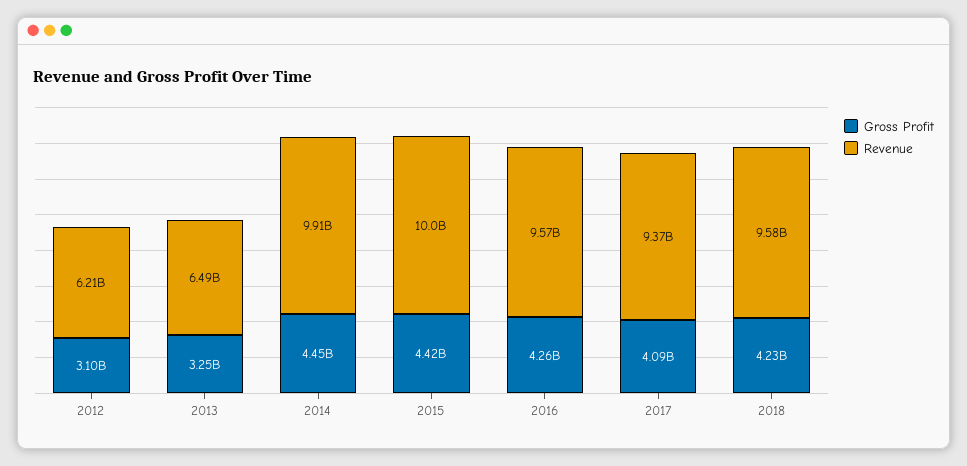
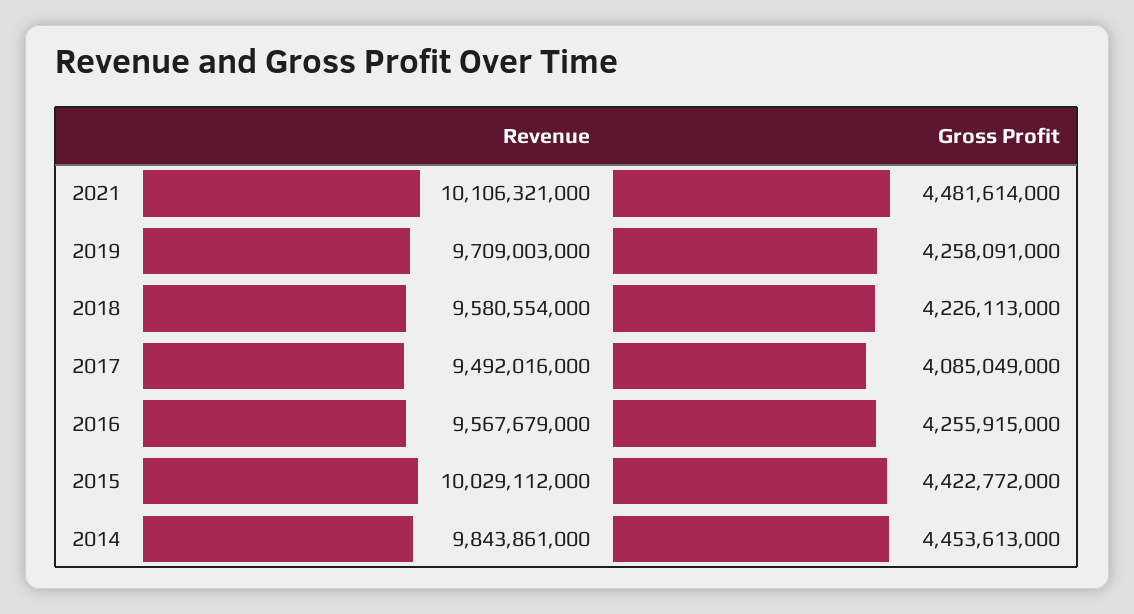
Gross Profit, 2012: 3100000000 -> none
Revenue, 2012: 6210000000 -> none
Gross Profit, 2013: 3250000000 -> none
Revenue, 2013: 6490000000 -> none
Revenue, 2014: 9910000000 -> 9843861000
Revenue, 2017: 9370000000 -> 9492016000
Revenue, 2021: none -> 10106321000
Gross Profit, 2021: none -> 4481614000
Revenue, 2019: none -> 9709003000
Gross Profit, 2019: none -> 4258091000

